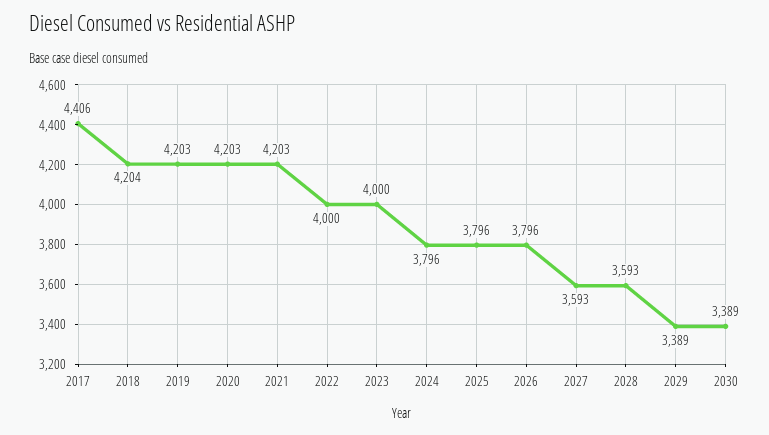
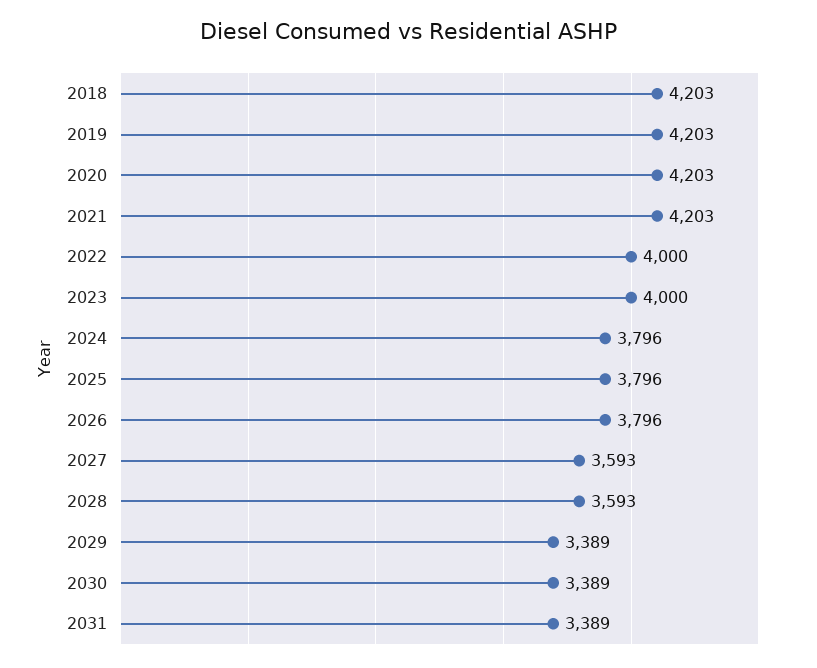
2017: 4406 -> none
2018: 4204 -> 4203
2031: none -> 3389

